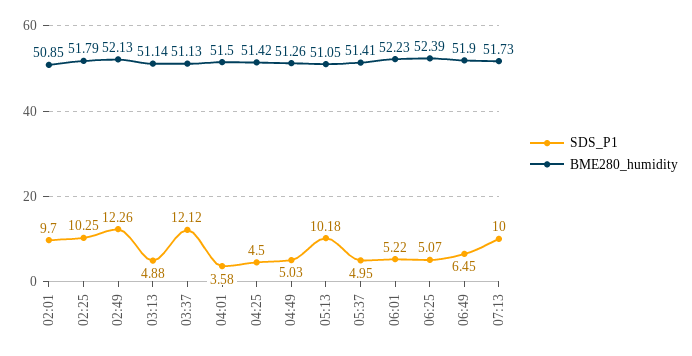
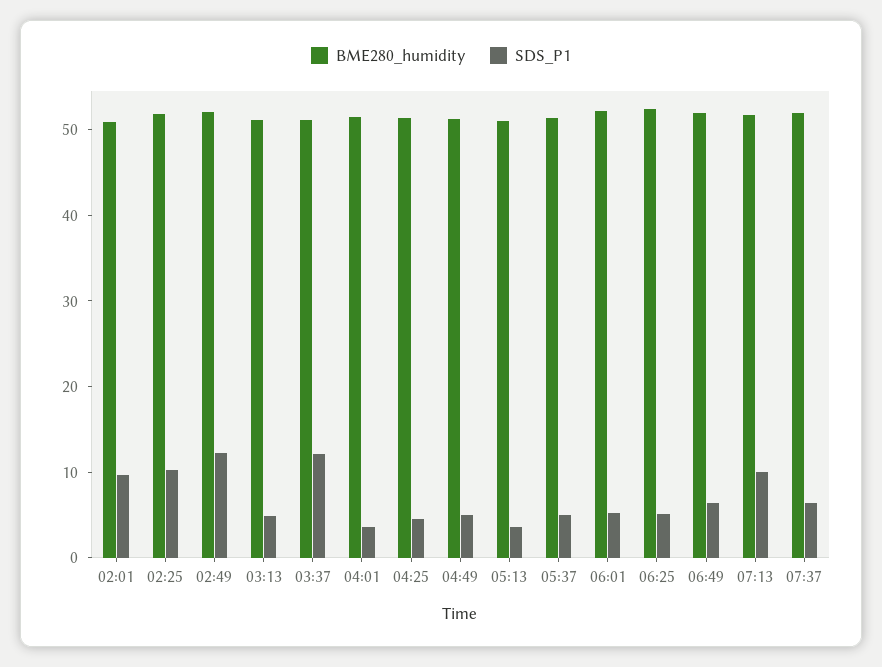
SDS_P1, 05:13: 10.18 -> 4
BME280_humidity, 07:37: none -> 52
SDS_P1, 07:37: none -> 6

